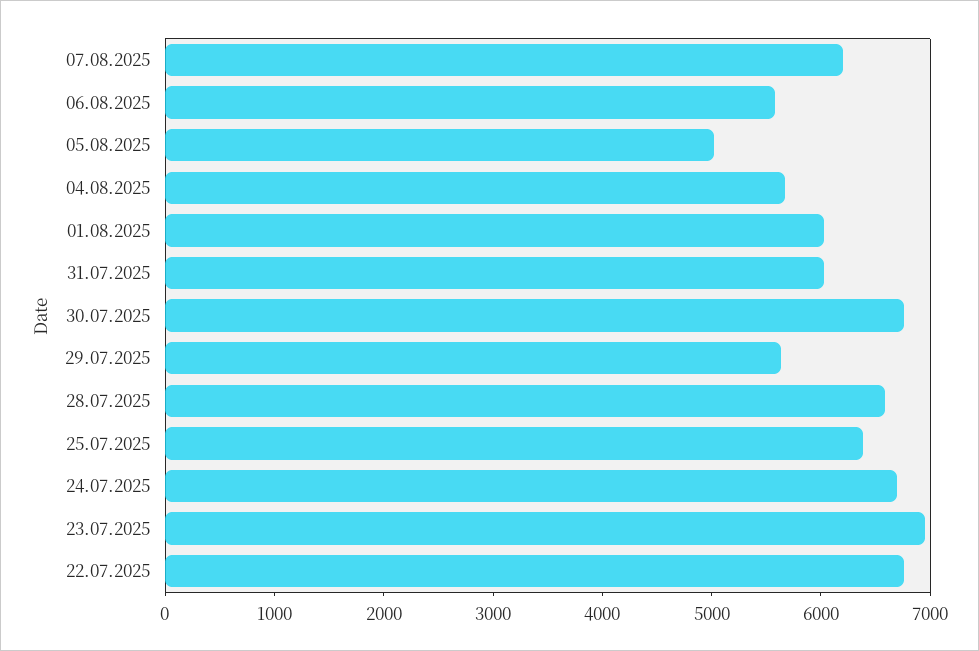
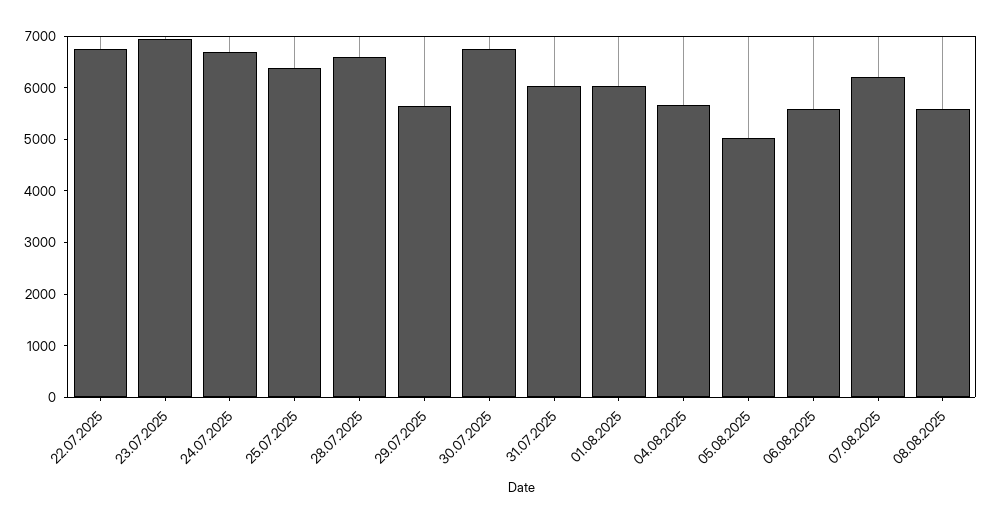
08.08.2025: none -> 5600

